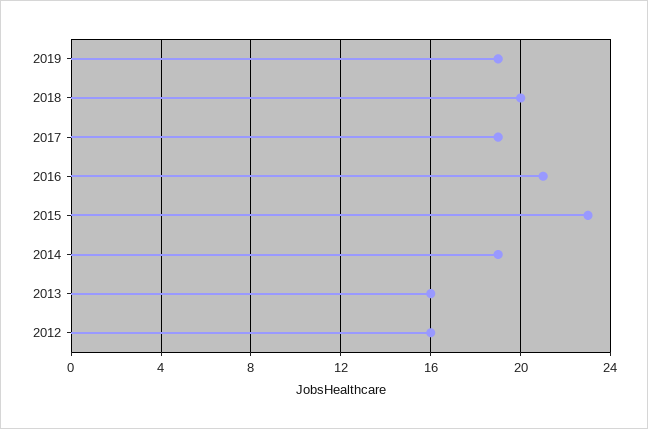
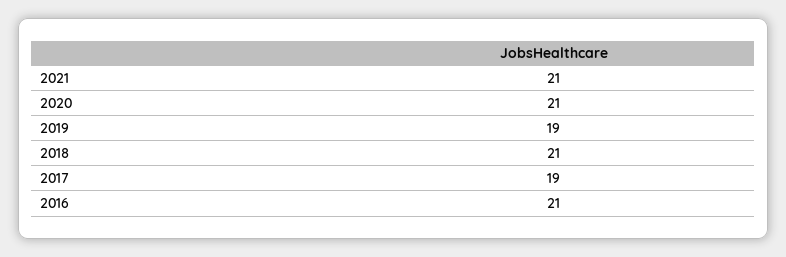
2018: 20 -> 21
2015: 23 -> none
2014: 19 -> none
2013: 16 -> none
2012: 16 -> none
2021: none -> 21
2020: none -> 21

